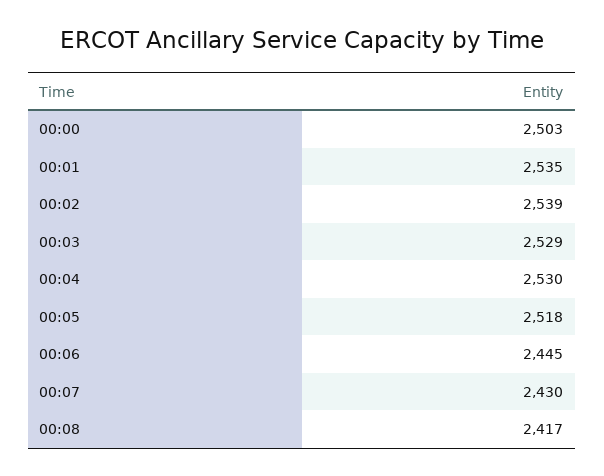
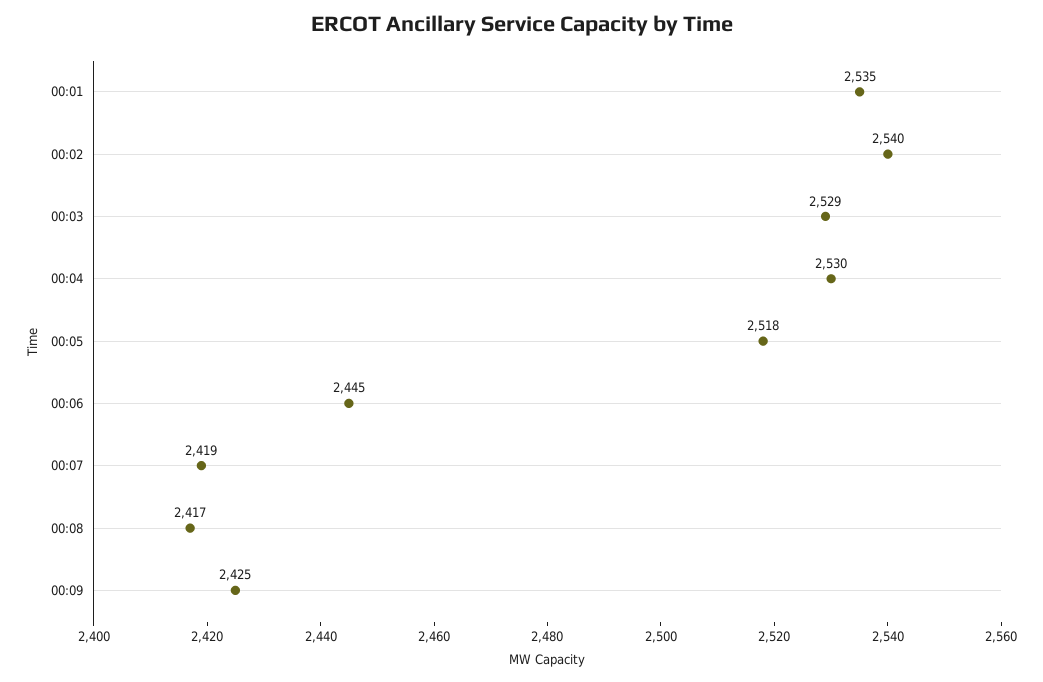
00:00: 2503 -> none
00:02: 2539 -> 2540
00:07: 2430 -> 2419
00:09: none -> 2425

